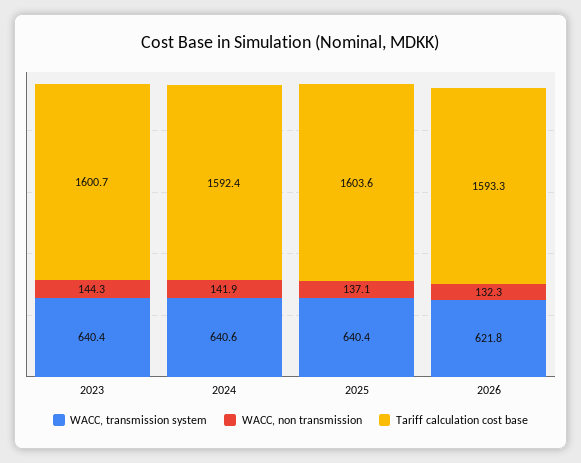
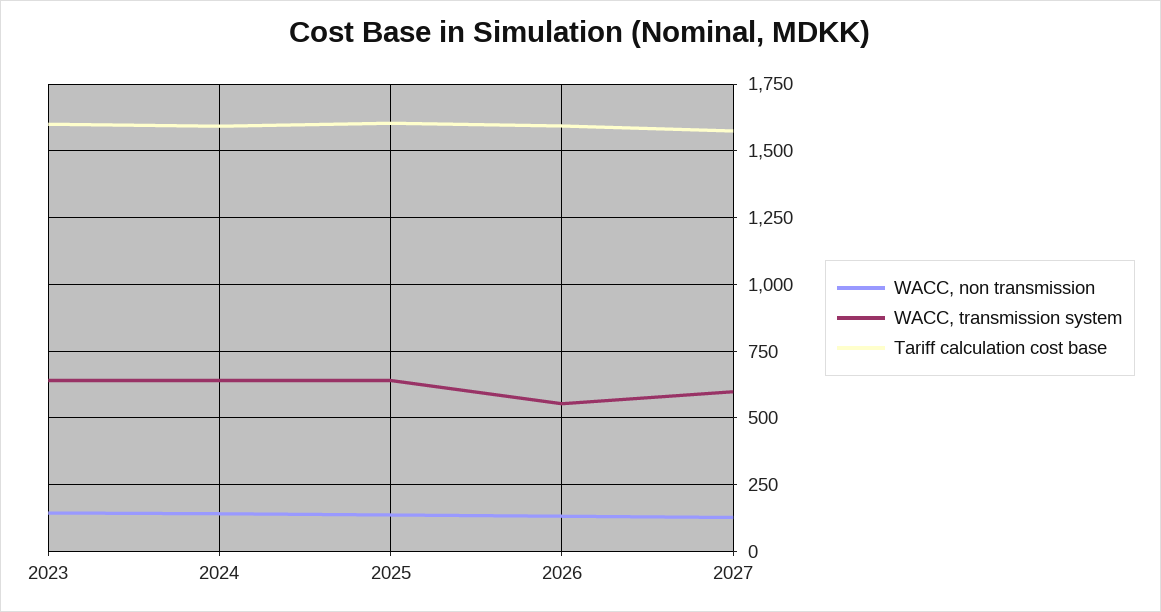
WACC, transmission system, 2026: 621.8 -> 550
WACC, non transmission, 2027: none -> 125
WACC, transmission system, 2027: none -> 600
Tariff calculation cost base, 2027: none -> 1575

